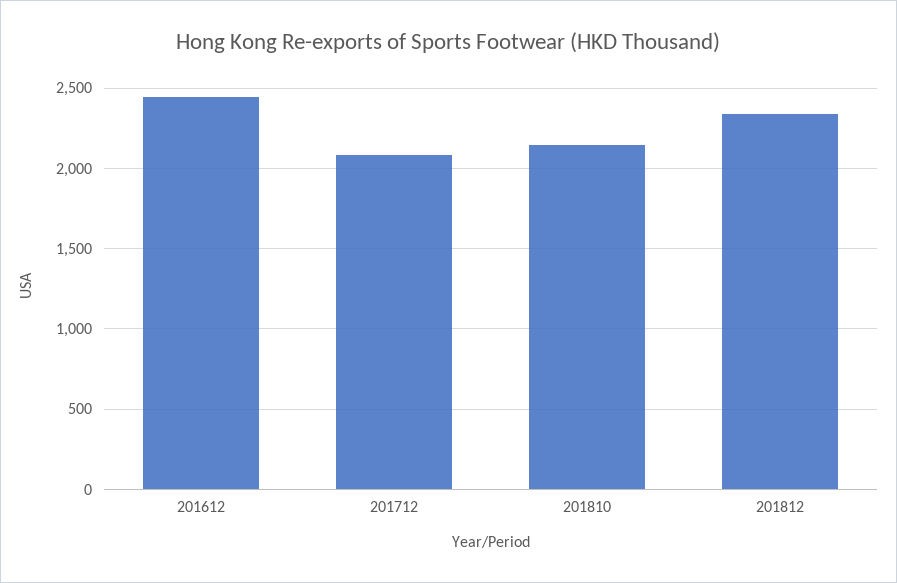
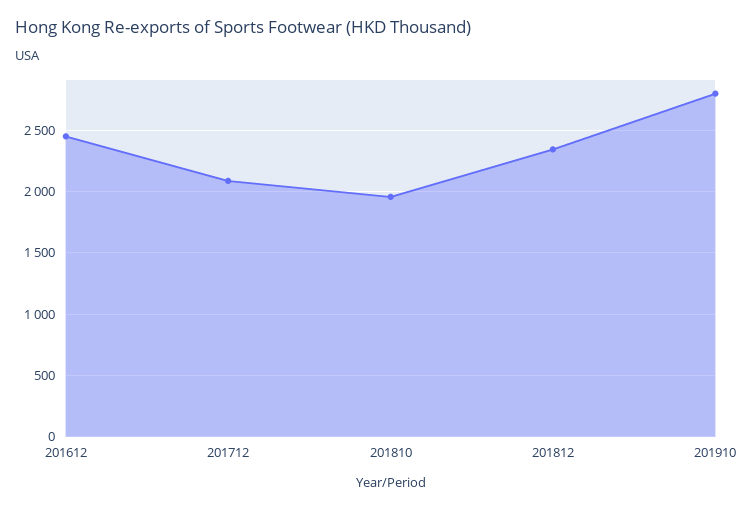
201810: 2150 -> 1950
201910: none -> 2800

